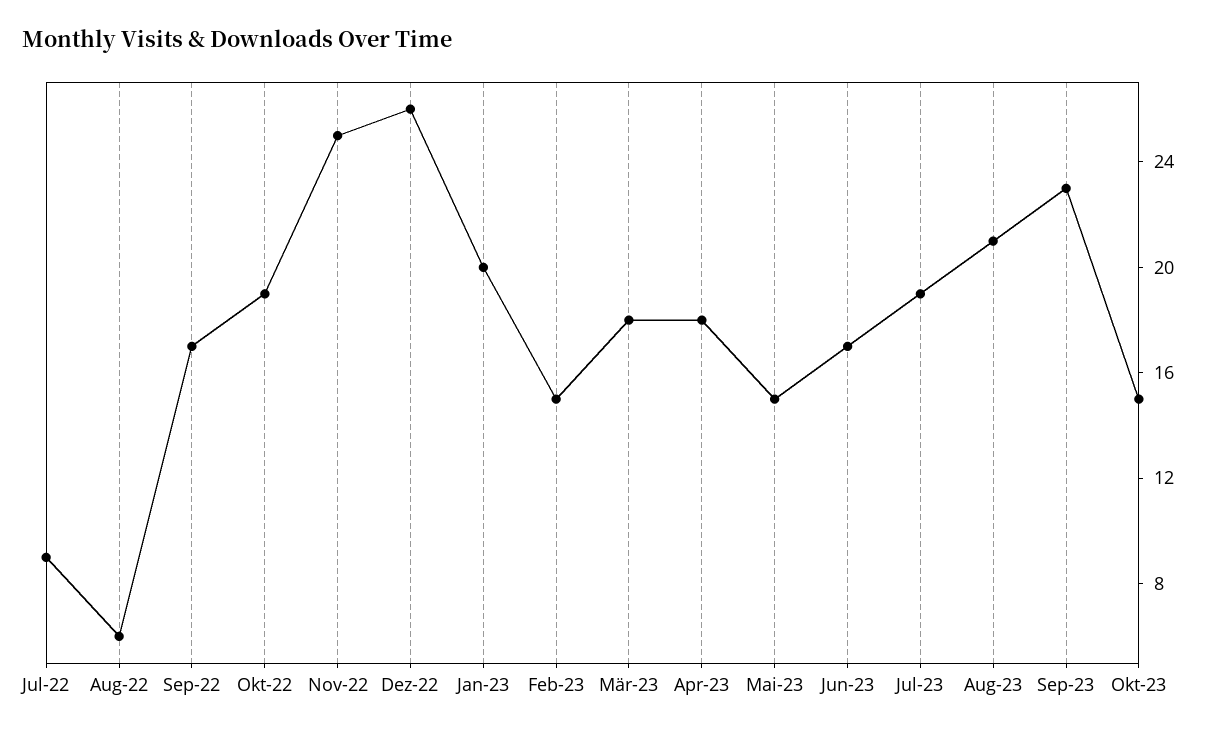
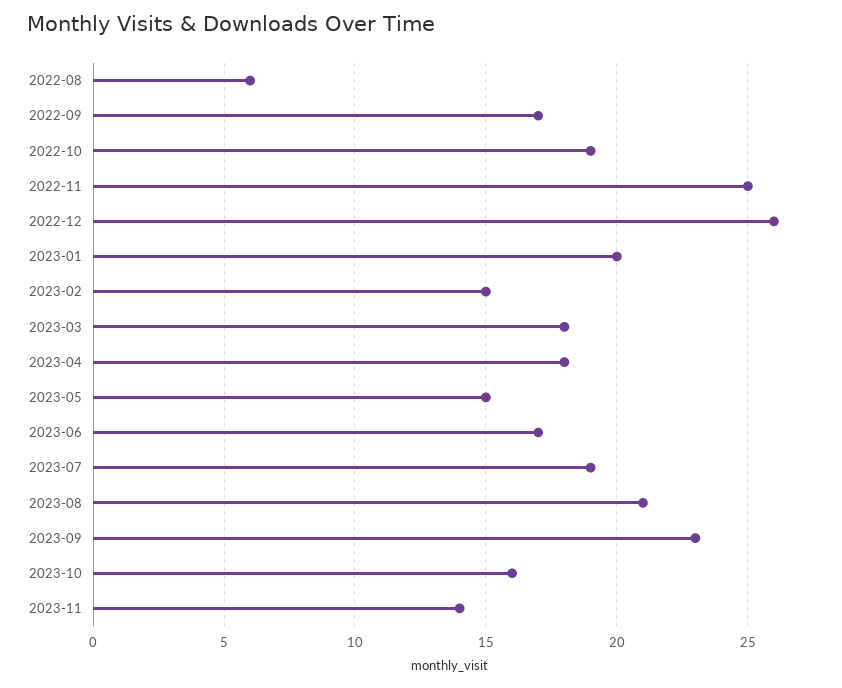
Jul-22: 9 -> none
Okt-23: 15 -> 16
2023-11: none -> 14

